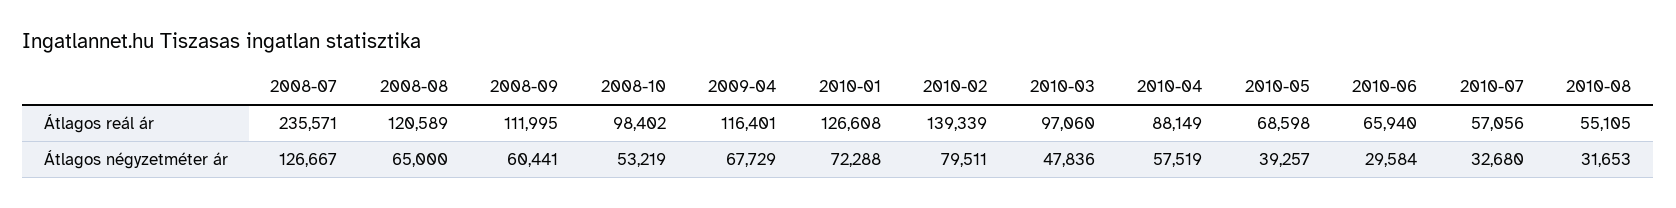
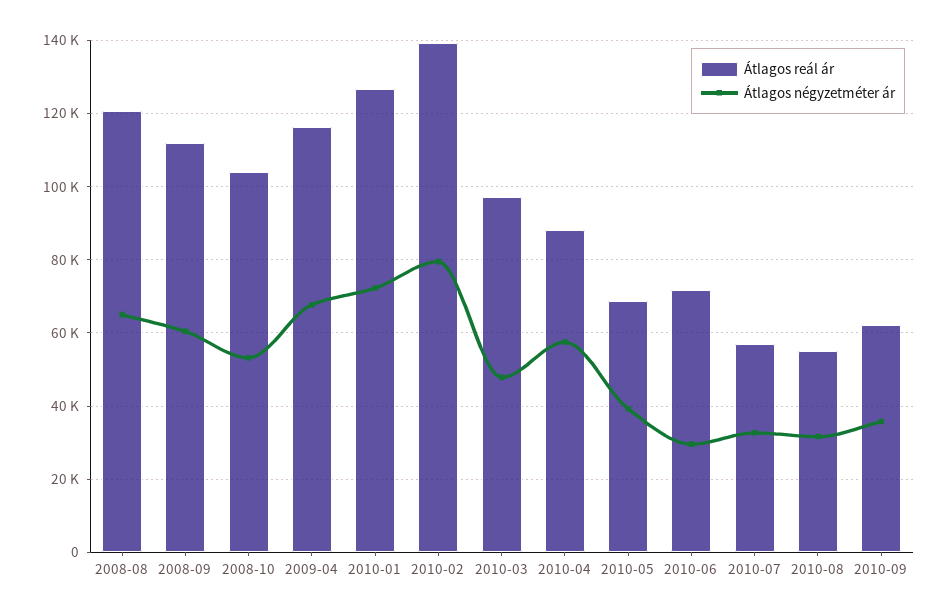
Átlagos reál ár, 2008-07: 235571 -> none
Átlagos reál ár, 2008-10: 98402 -> 104000
Átlagos reál ár, 2010-06: 65940 -> 72000
Átlagos négyzetméter ár, 2008-07: 126667 -> none
Átlagos reál ár, 2010-09: none -> 62000
Átlagos négyzetméter ár, 2010-09: none -> 36000

